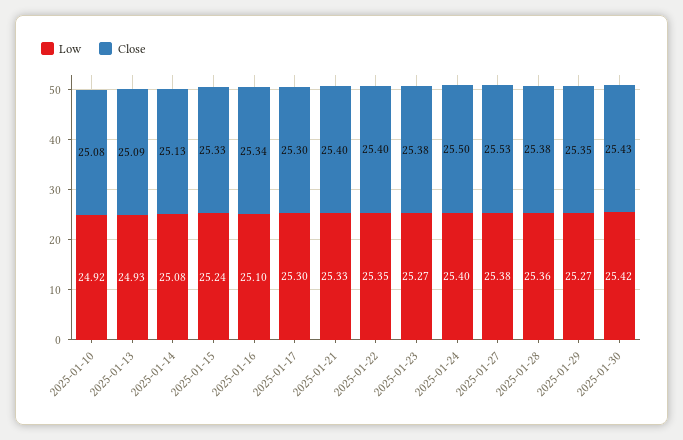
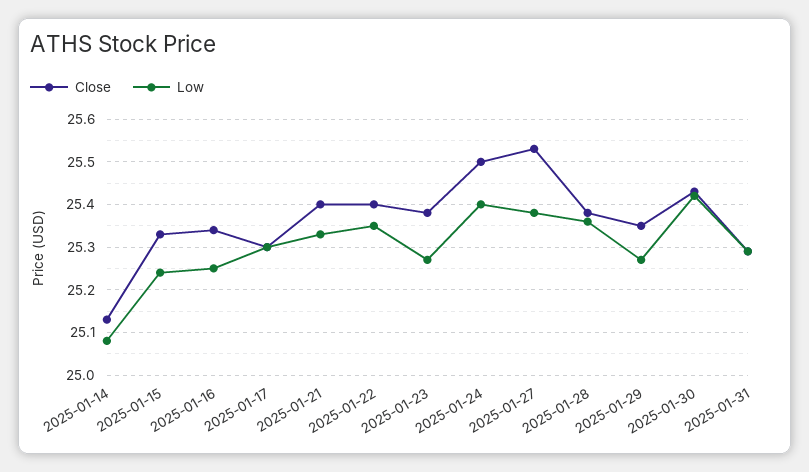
Low, 2025-01-10: 24.92 -> none
Close, 2025-01-10: 25.08 -> none
Low, 2025-01-13: 24.93 -> none
Close, 2025-01-13: 25.09 -> none
Low, 2025-01-16: 25.1 -> 25.25
Close, 2025-01-31: none -> 25.3
Low, 2025-01-31: none -> 25.3

